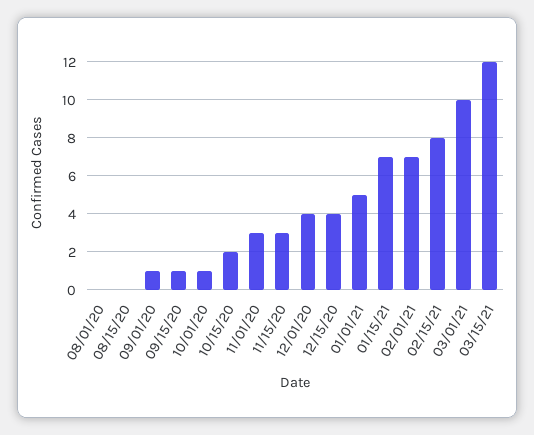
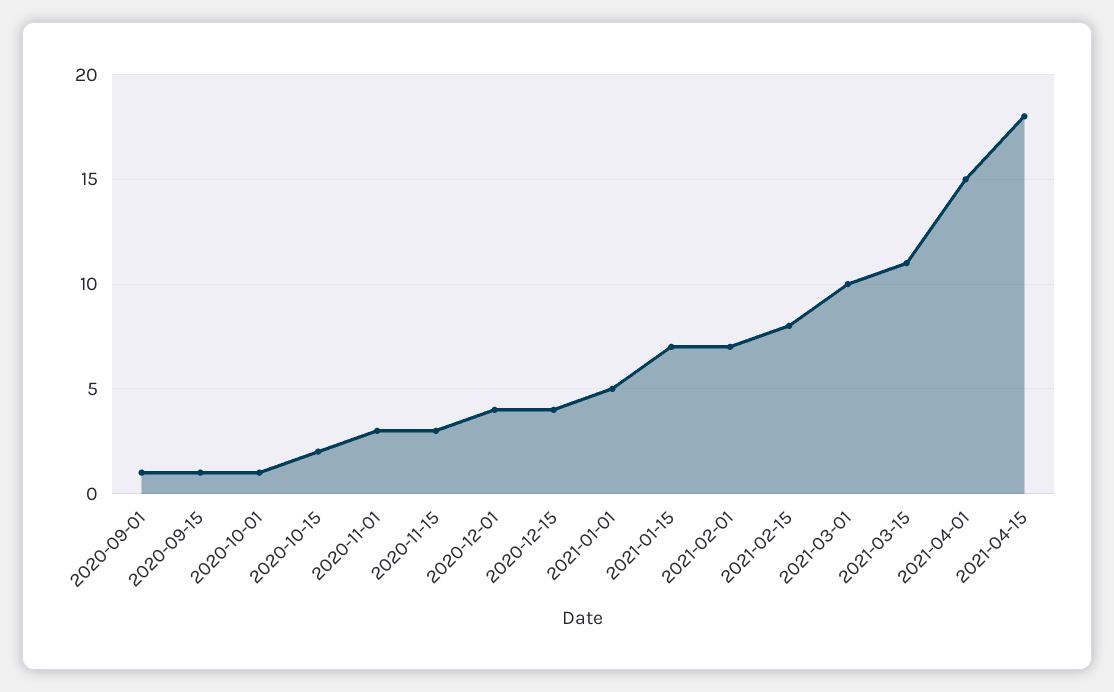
08/01/20: 0 -> none
08/15/20: 0 -> none
03/15/21: 12 -> 11
2021-04-01: none -> 15
2021-04-15: none -> 18

